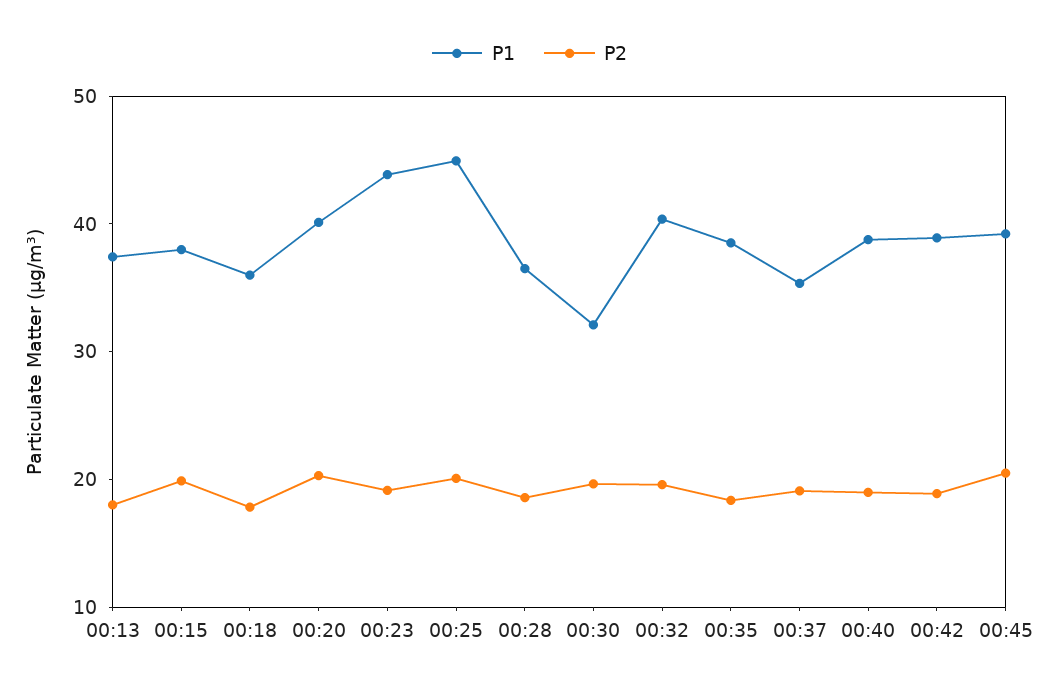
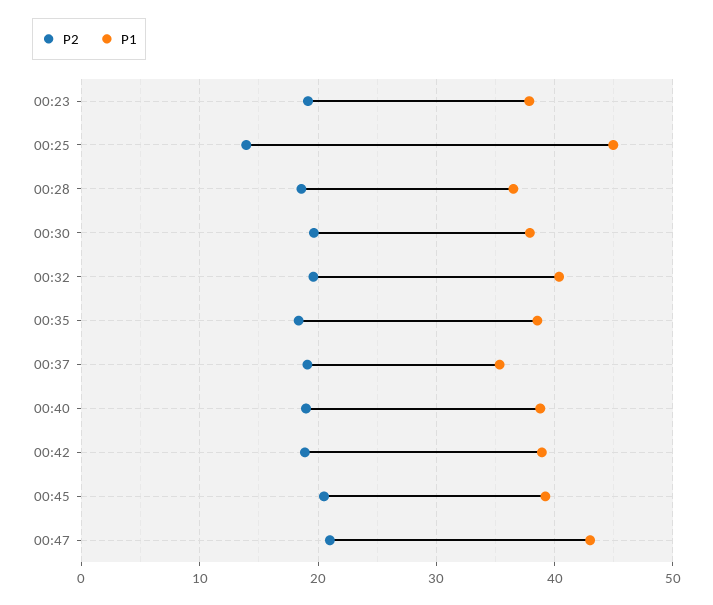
P1, 00:13: 38 -> none
P2, 00:13: 18 -> none
P1, 00:15: 38 -> none
P2, 00:15: 20 -> none
P1, 00:18: 36 -> none
P2, 00:18: 18 -> none
P1, 00:20: 40 -> none
P2, 00:20: 20 -> none
P1, 00:23: 44 -> 38
P2, 00:25: 20 -> 14
P1, 00:30: 32 -> 38
P2, 00:47: none -> 21
P1, 00:47: none -> 43

